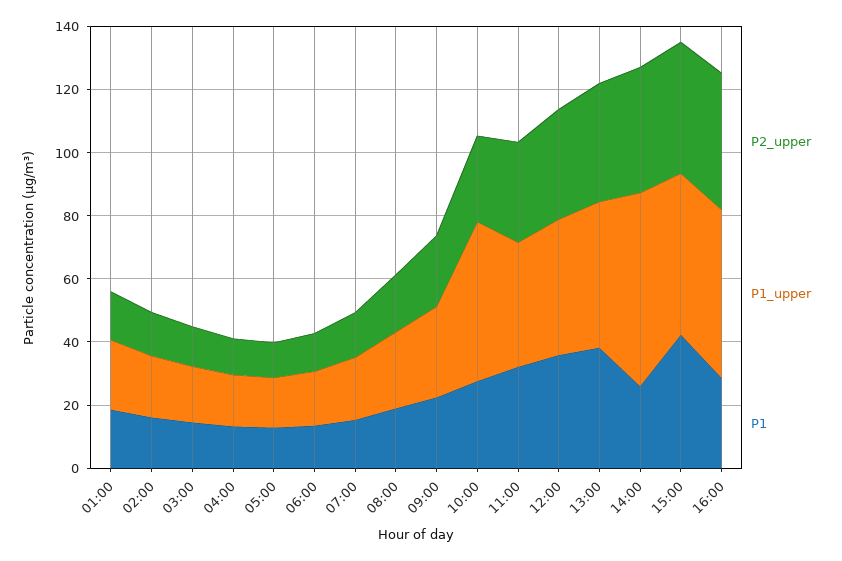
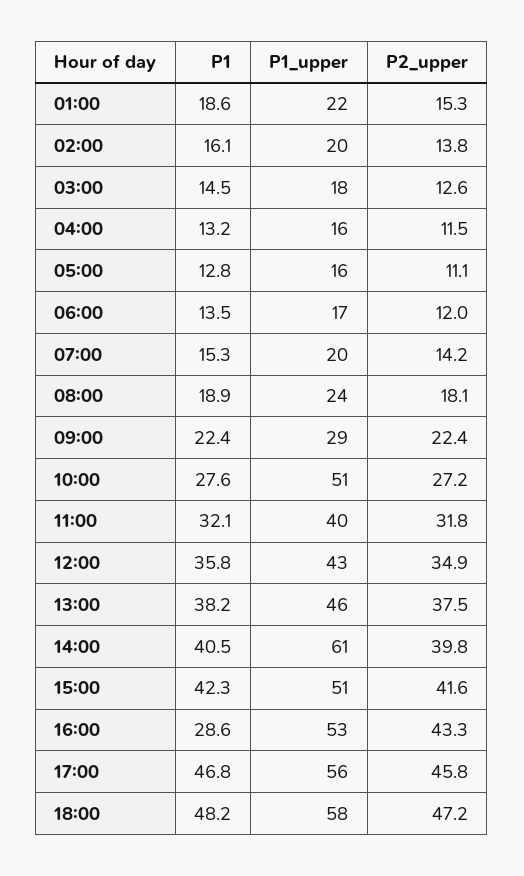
P1, 14:00: 25 -> 40.5
P1, 17:00: none -> 46.8
P1_upper, 17:00: none -> 56
P2_upper, 17:00: none -> 45.8
P1, 18:00: none -> 48.2
P1_upper, 18:00: none -> 58
P2_upper, 18:00: none -> 47.2

